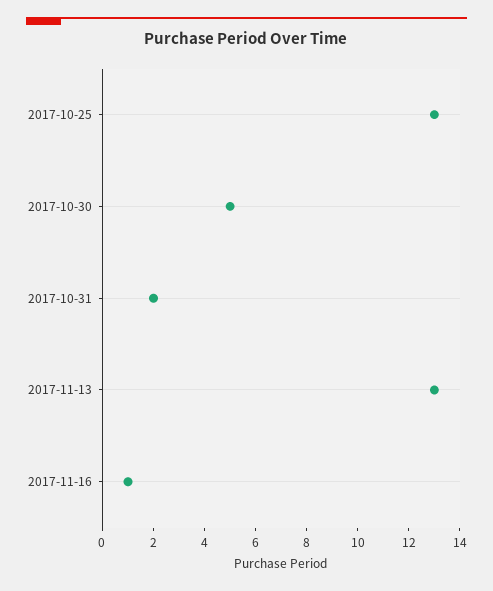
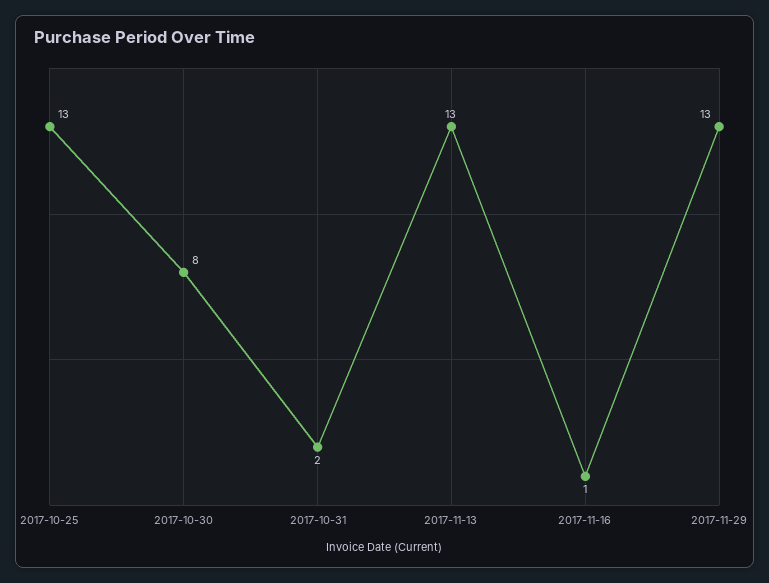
2017-10-30: 5 -> 8
2017-11-29: none -> 13

